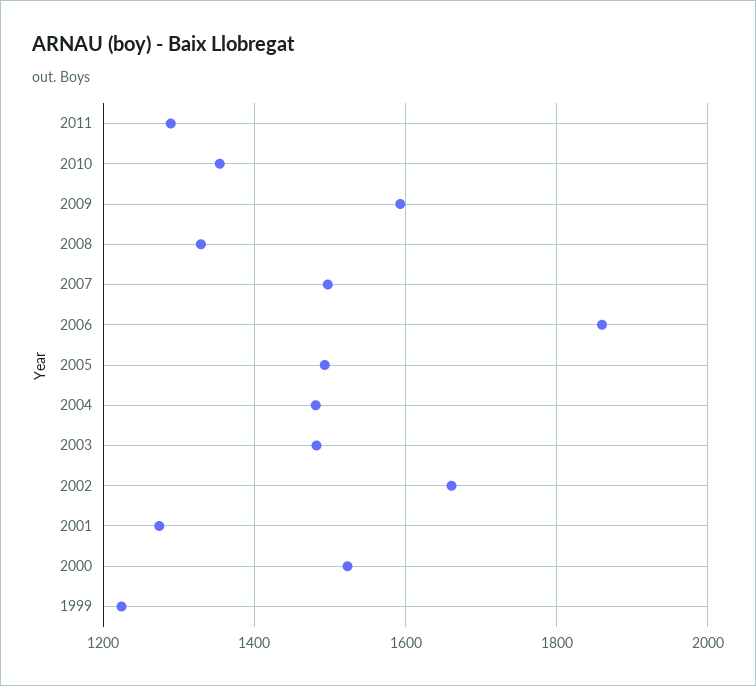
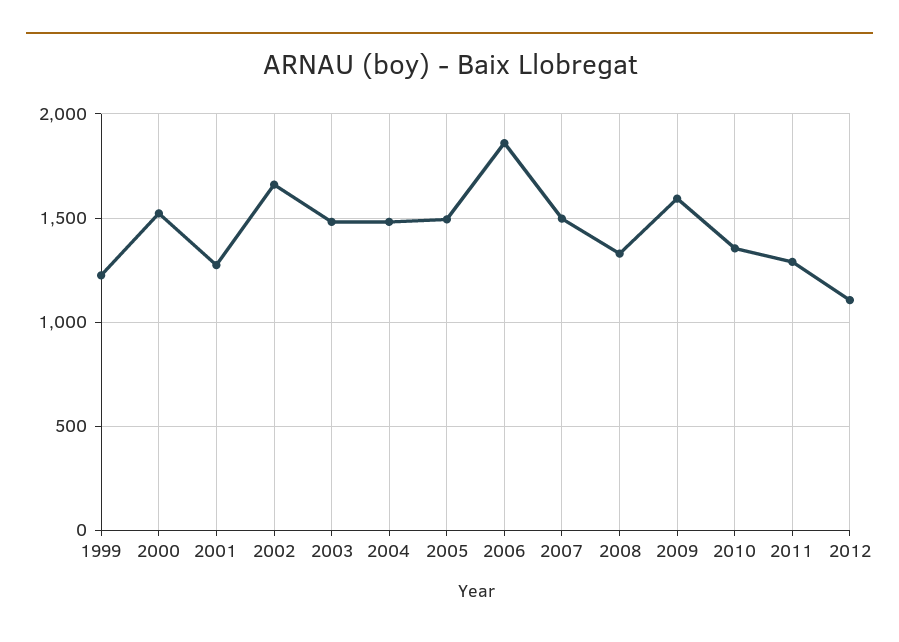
2012: none -> 1100

